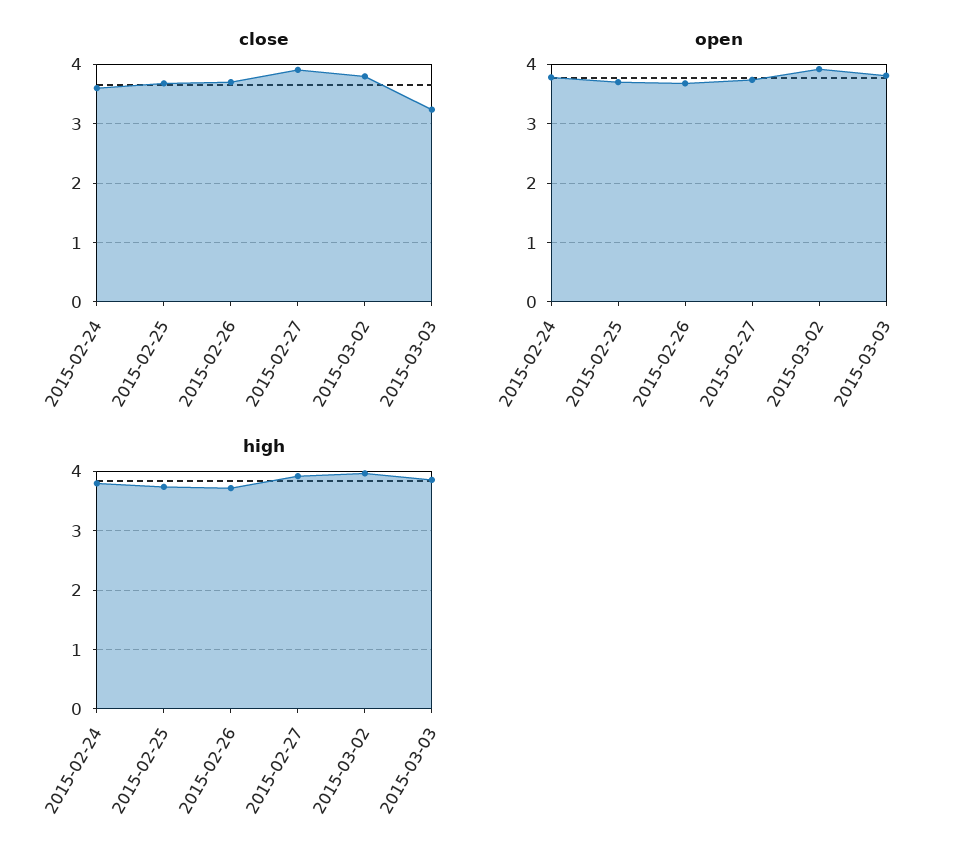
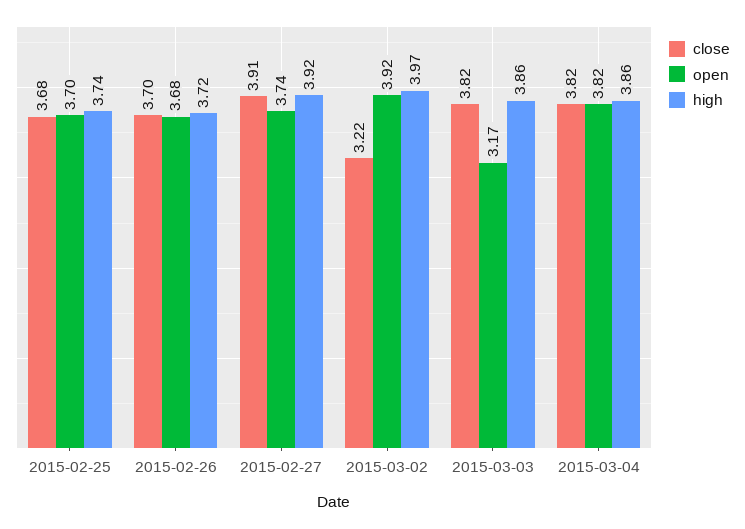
close, 2015-02-24: 3.6 -> none
close, 2015-03-02: 3.8 -> 3.22
close, 2015-03-03: 3.2 -> 3.82
open, 2015-02-24: 3.8 -> none
open, 2015-03-03: 3.8 -> 3.17
high, 2015-02-24: 3.8 -> none
close, 2015-03-04: none -> 3.82
open, 2015-03-04: none -> 3.82
high, 2015-03-04: none -> 3.86

